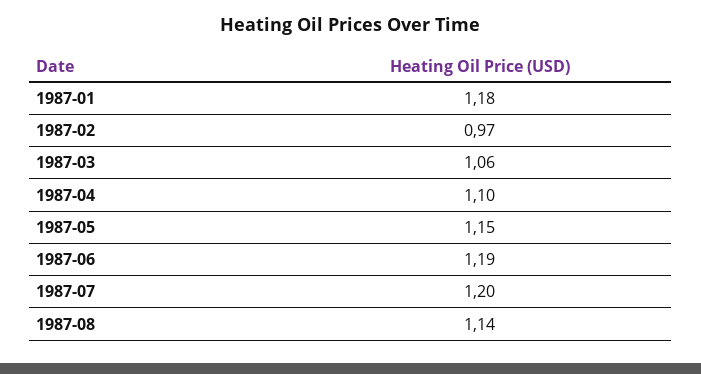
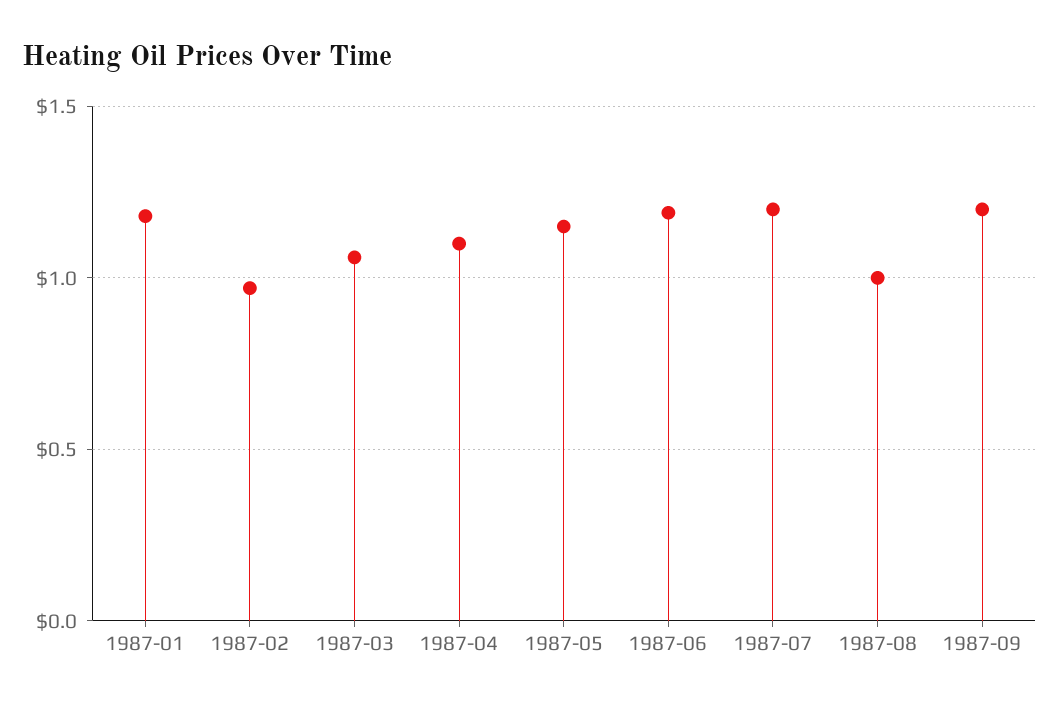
1987-08: 1.14 -> 1
1987-09: none -> 1.2

